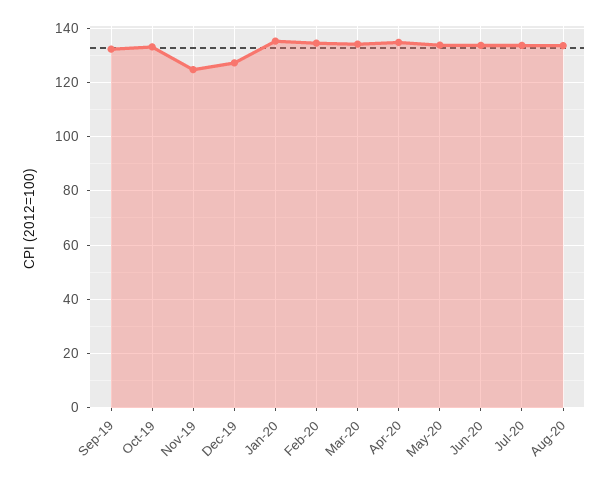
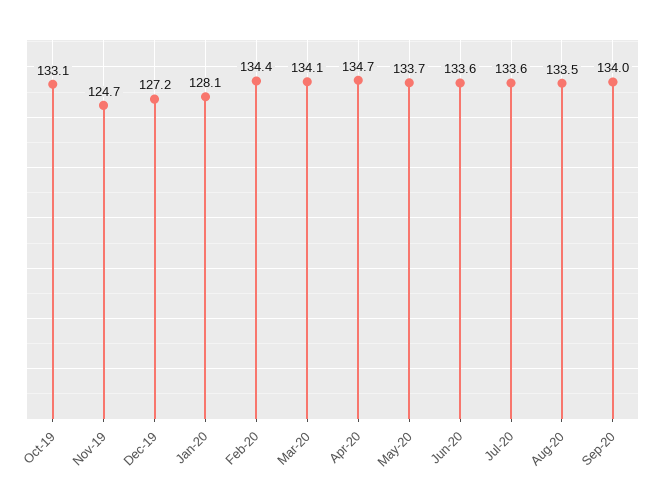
Sep-19: 132.5 -> none
Jan-20: 135 -> 128.1
Sep-20: none -> 134

